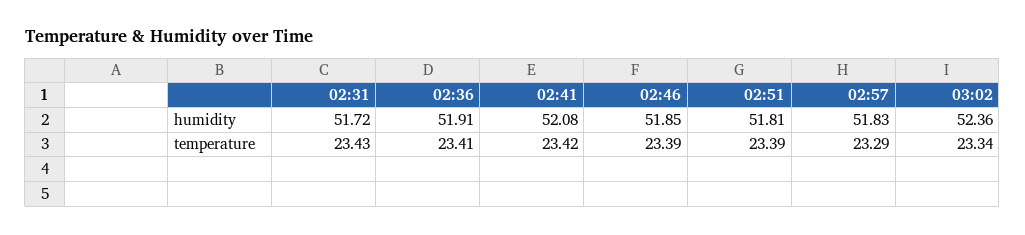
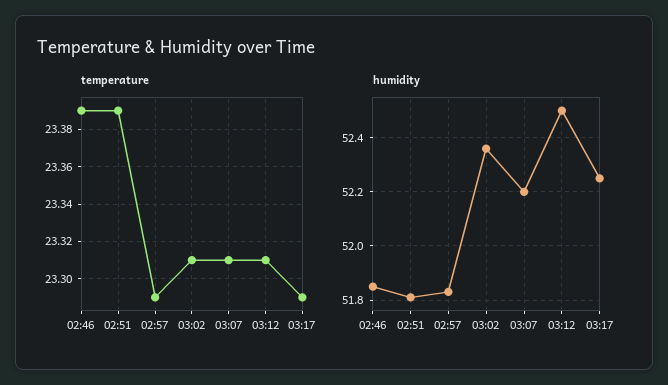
humidity, 02:31: 51.72 -> none
humidity, 02:36: 51.91 -> none
humidity, 02:41: 52.08 -> none
temperature, 02:31: 23.43 -> none
temperature, 02:36: 23.41 -> none
temperature, 02:41: 23.42 -> none
temperature, 03:02: 23.34 -> 23.31
temperature, 03:07: none -> 23.31
temperature, 03:12: none -> 23.31
temperature, 03:17: none -> 23.29
humidity, 03:07: none -> 52.2
humidity, 03:12: none -> 52.5
humidity, 03:17: none -> 52.25

